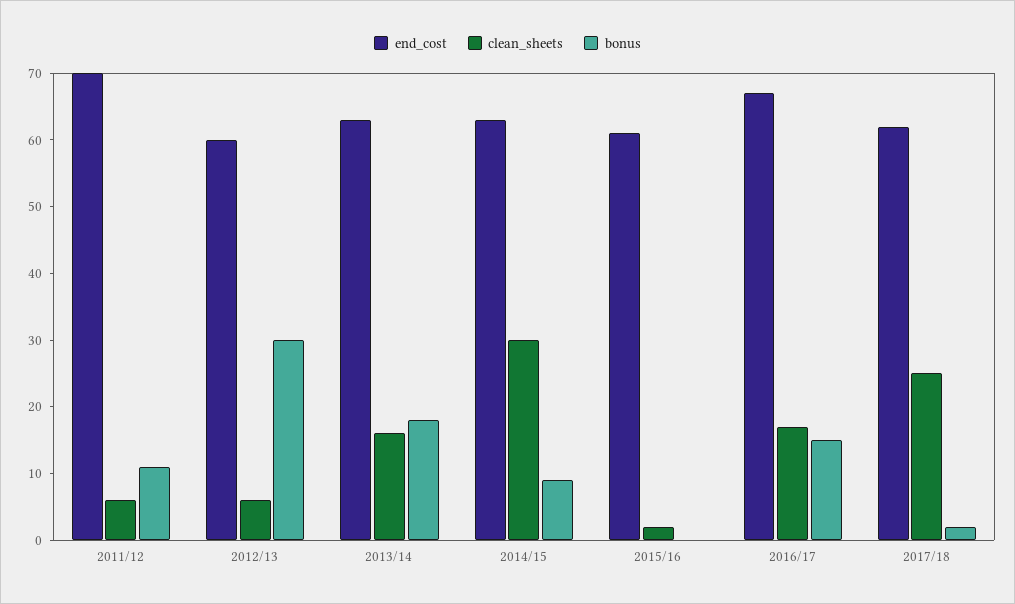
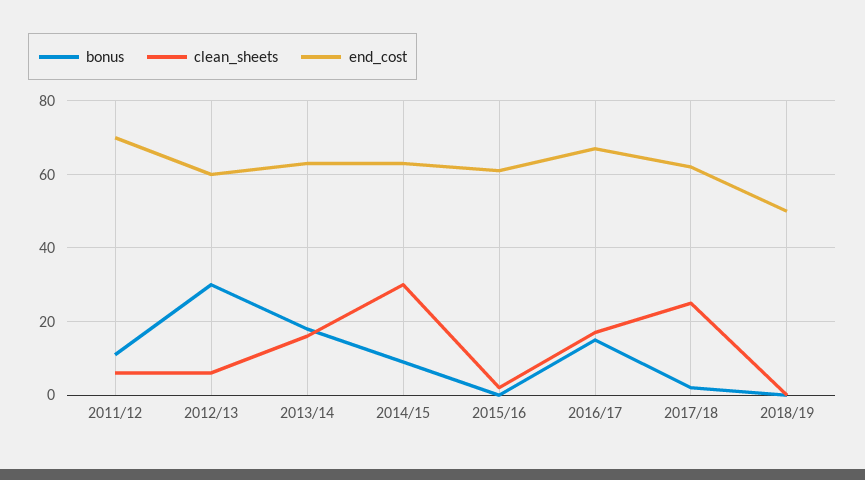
bonus, 2018/19: none -> 0
clean_sheets, 2018/19: none -> 0
end_cost, 2018/19: none -> 50

